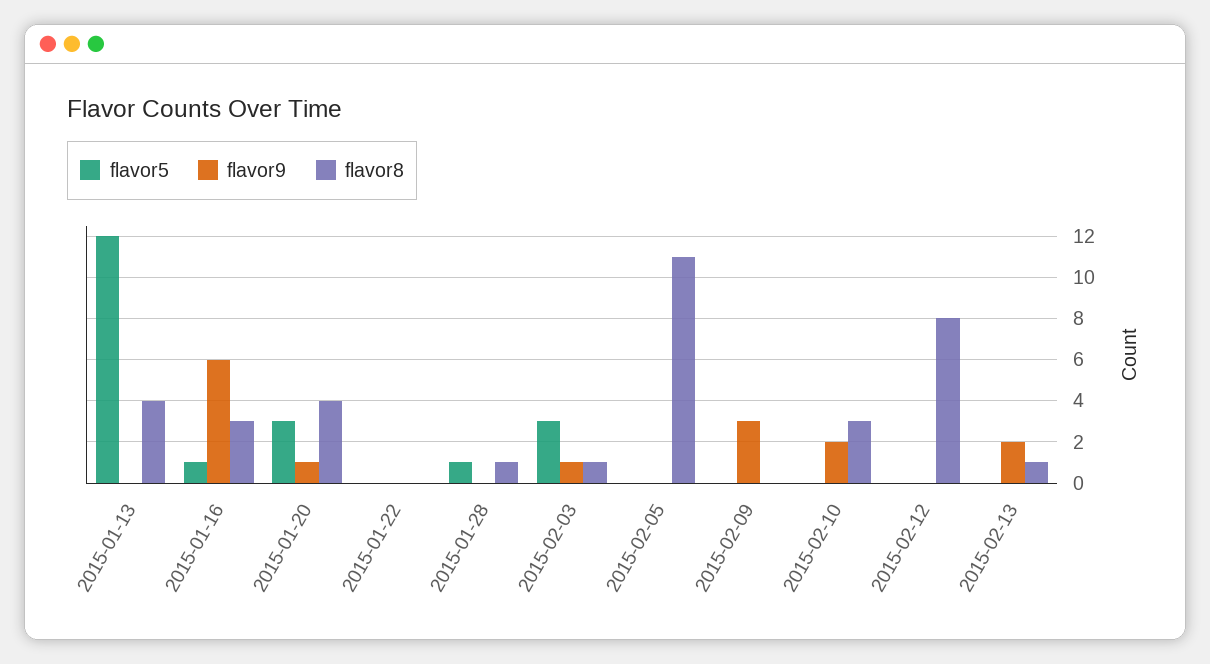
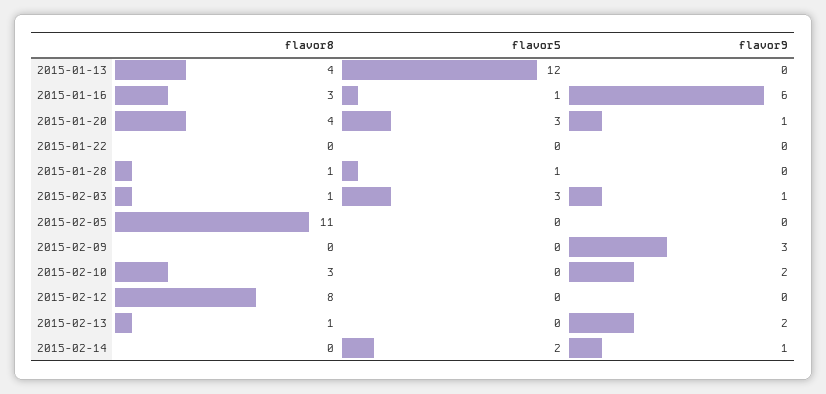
flavor8, 2015-02-14: none -> 0
flavor5, 2015-02-14: none -> 2
flavor9, 2015-02-14: none -> 1

